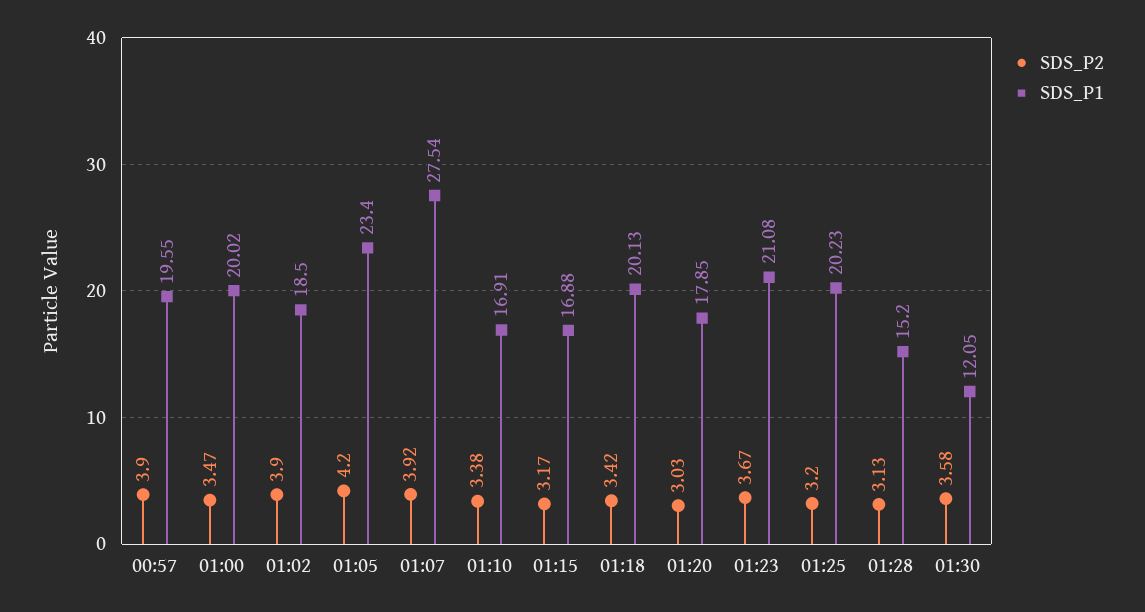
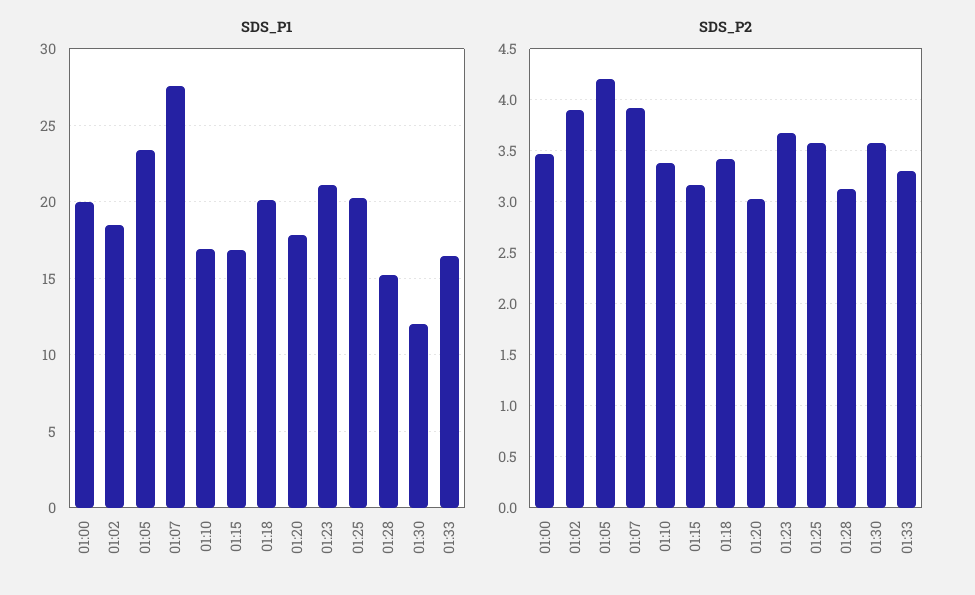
SDS_P2, 00:57: 3.9 -> none
SDS_P1, 00:57: 19.55 -> none
SDS_P2, 01:25: 3.2 -> 3.6
SDS_P1, 01:33: none -> 16.5
SDS_P2, 01:33: none -> 3.3

